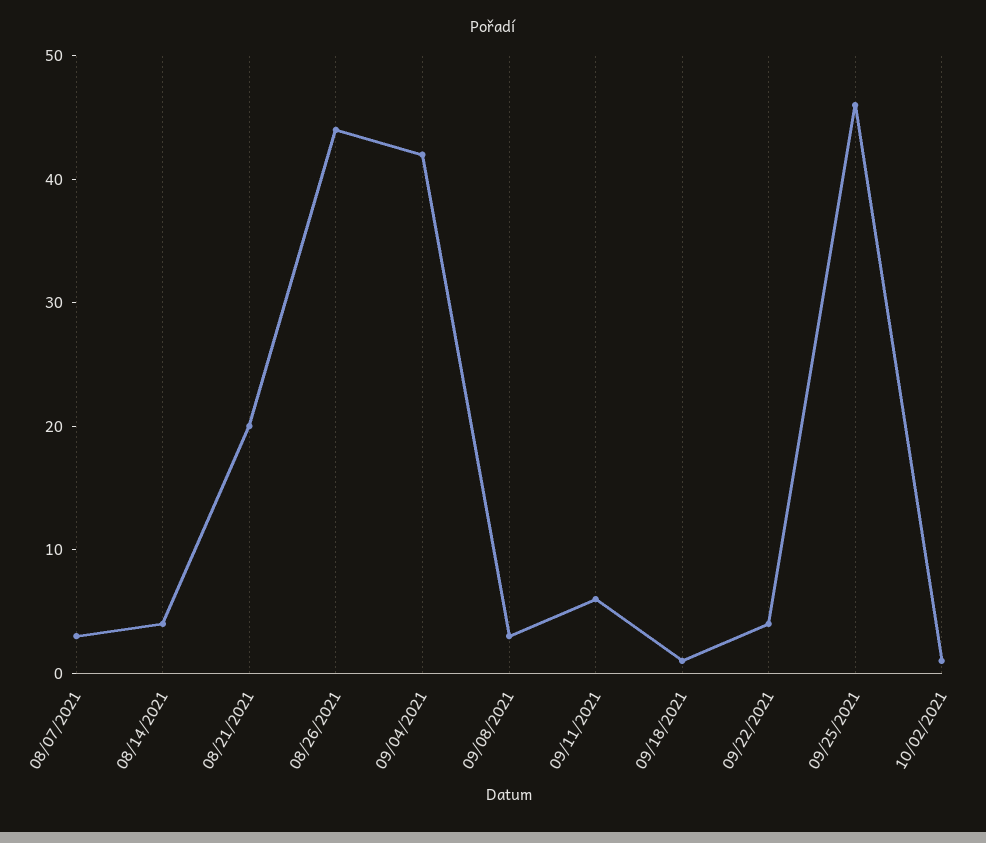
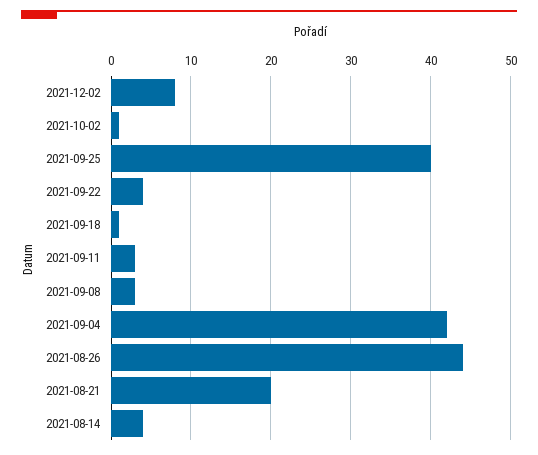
08/07/2021: 3 -> none
09/11/2021: 6 -> 3
09/25/2021: 46 -> 40
2021-12-02: none -> 8

